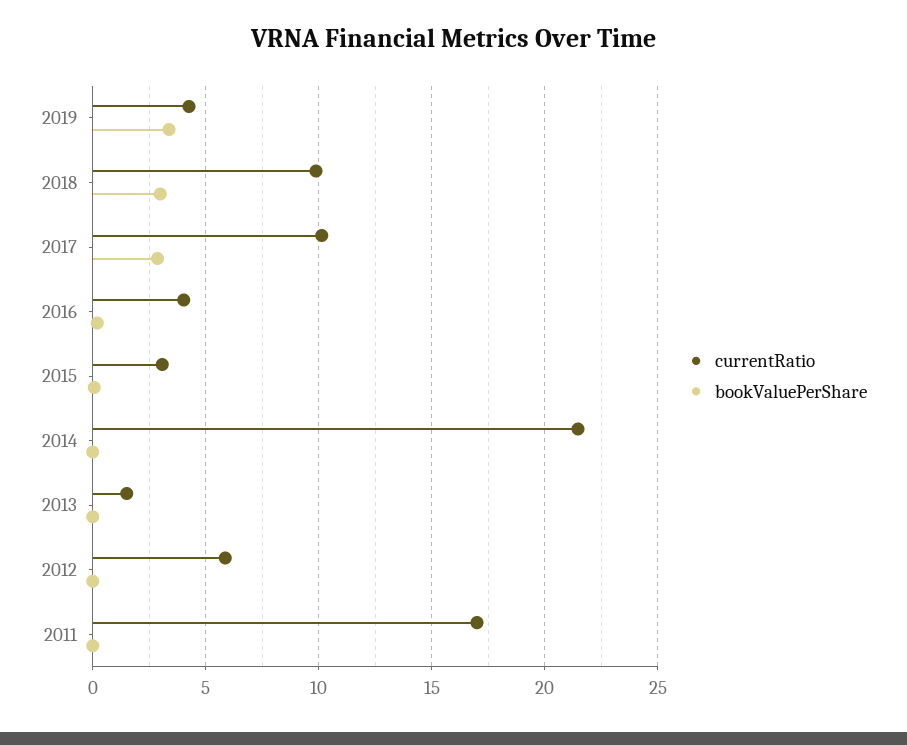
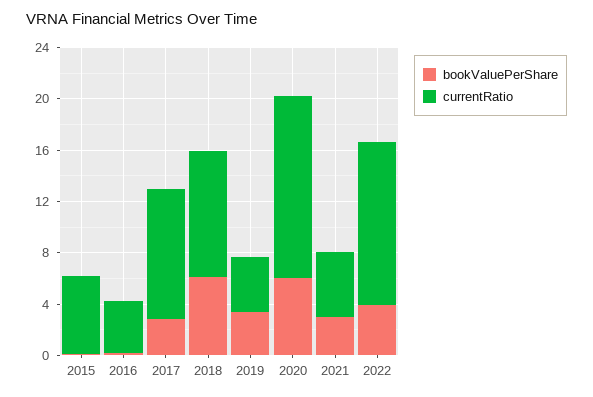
bookValuePerShare, 2018: 3 -> 6
currentRatio, 2015: 3 -> 6
currentRatio, 2014: 21.5 -> none
bookValuePerShare, 2014: 0 -> none
currentRatio, 2013: 1.5 -> none
bookValuePerShare, 2013: 0 -> none
currentRatio, 2012: 6 -> none
bookValuePerShare, 2012: 0 -> none
currentRatio, 2011: 17 -> none
bookValuePerShare, 2011: 0 -> none
bookValuePerShare, 2020: none -> 6
currentRatio, 2020: none -> 14
bookValuePerShare, 2021: none -> 3
currentRatio, 2021: none -> 5
bookValuePerShare, 2022: none -> 4
currentRatio, 2022: none -> 13

